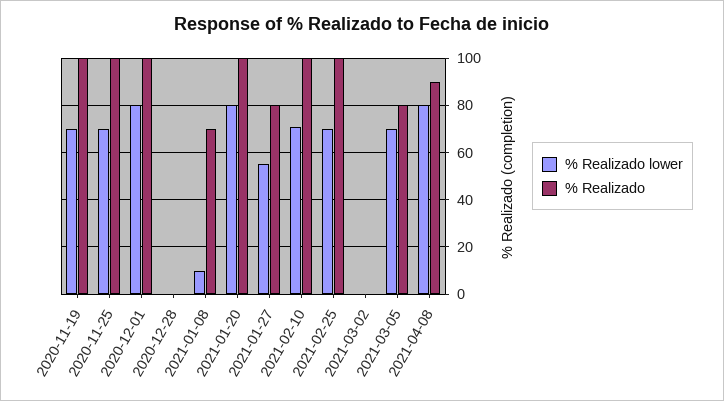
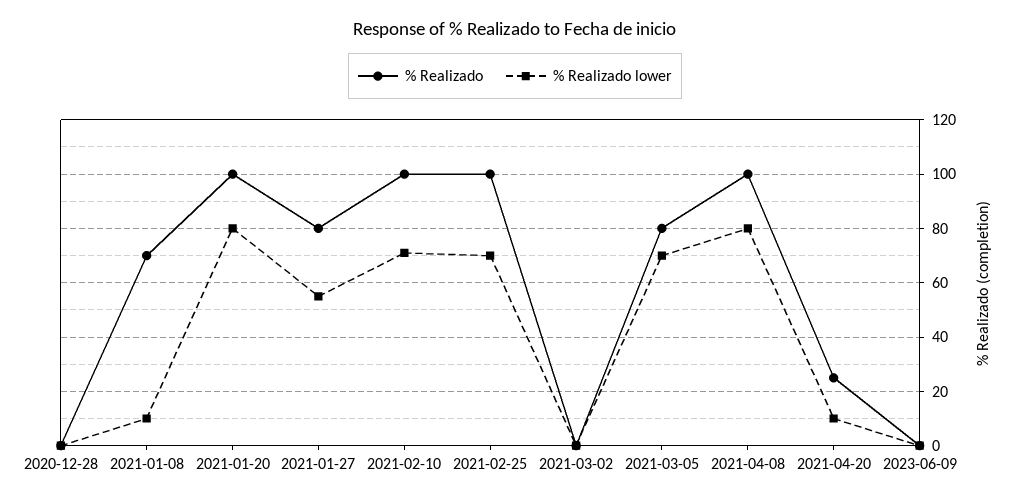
% Realizado lower, 2020-11-19: 70 -> none
% Realizado, 2020-11-19: 100 -> none
% Realizado lower, 2020-11-25: 70 -> none
% Realizado, 2020-11-25: 100 -> none
% Realizado lower, 2020-12-01: 80 -> none
% Realizado, 2020-12-01: 100 -> none
% Realizado, 2021-04-08: 90 -> 100
% Realizado, 2021-04-20: none -> 25
% Realizado lower, 2021-04-20: none -> 10
% Realizado, 2023-06-09: none -> 0
% Realizado lower, 2023-06-09: none -> 0

